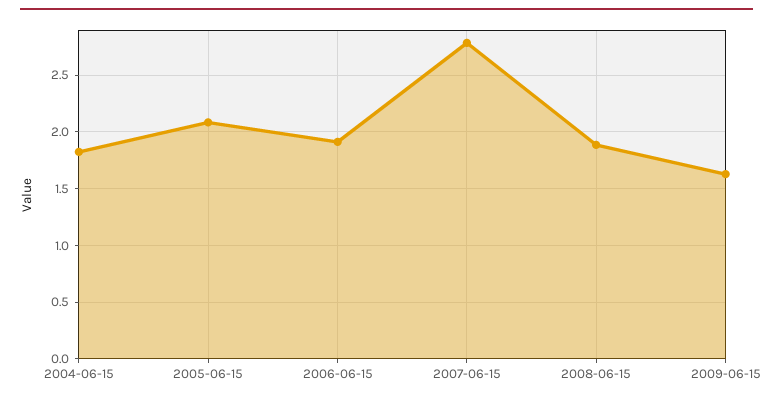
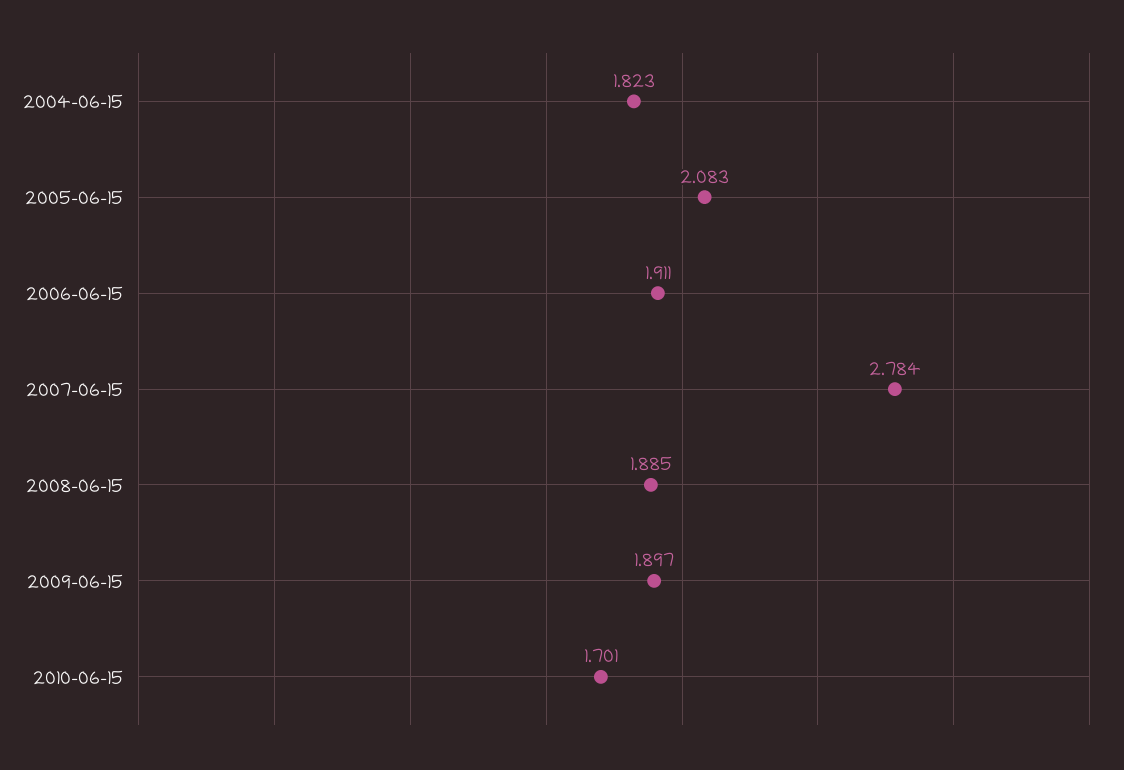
2009-06-15: 1.6 -> 1.897
2010-06-15: none -> 1.701

